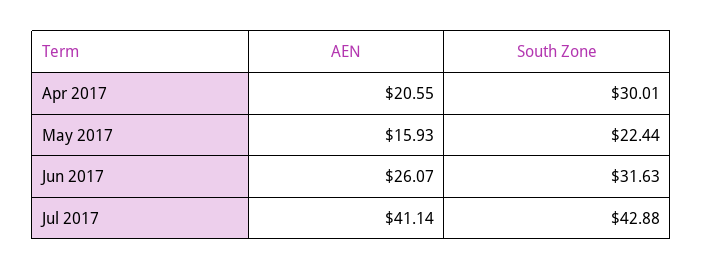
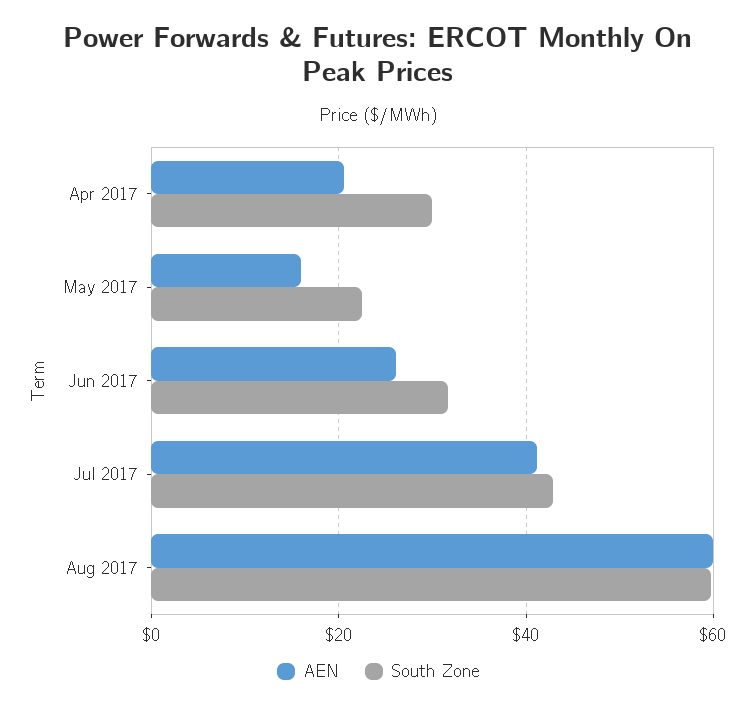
AEN, Aug 2017: none -> 60
South Zone, Aug 2017: none -> 60

